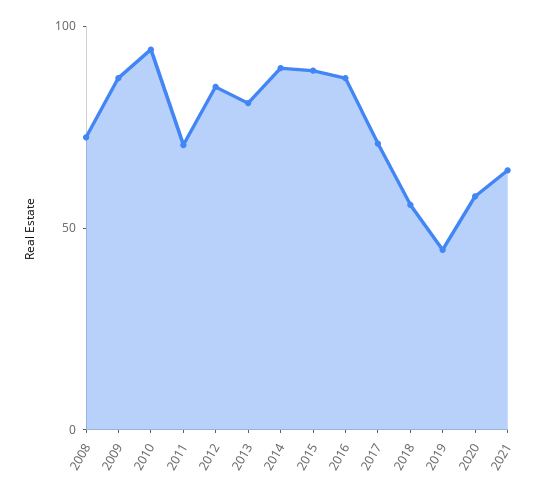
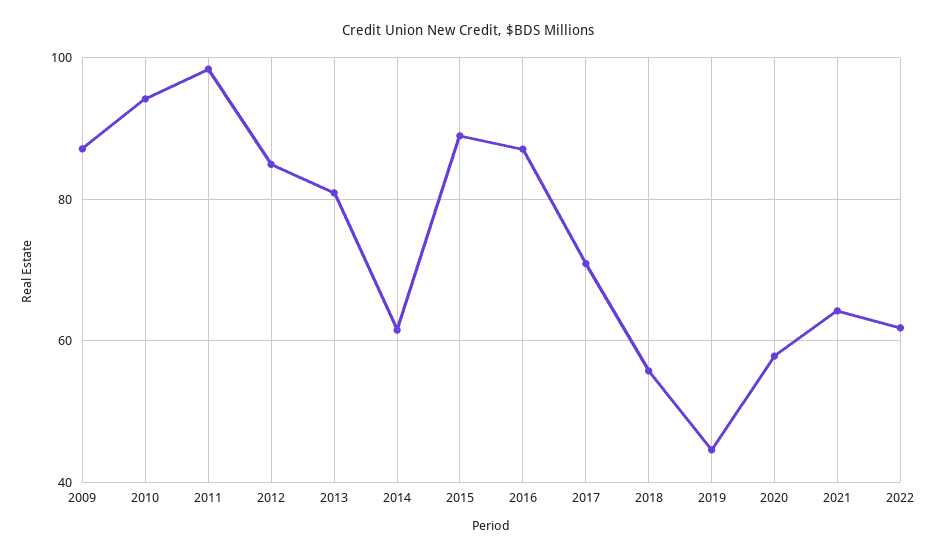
2008: 70 -> none
2011: 70 -> 98
2014: 90 -> 62
2022: none -> 62

